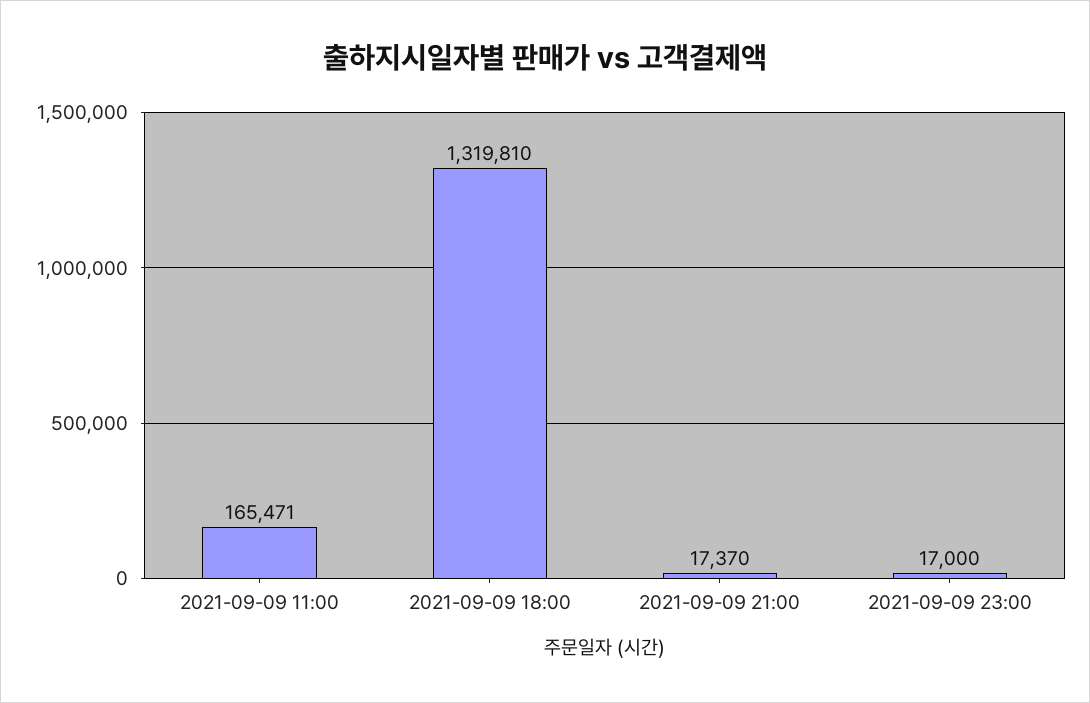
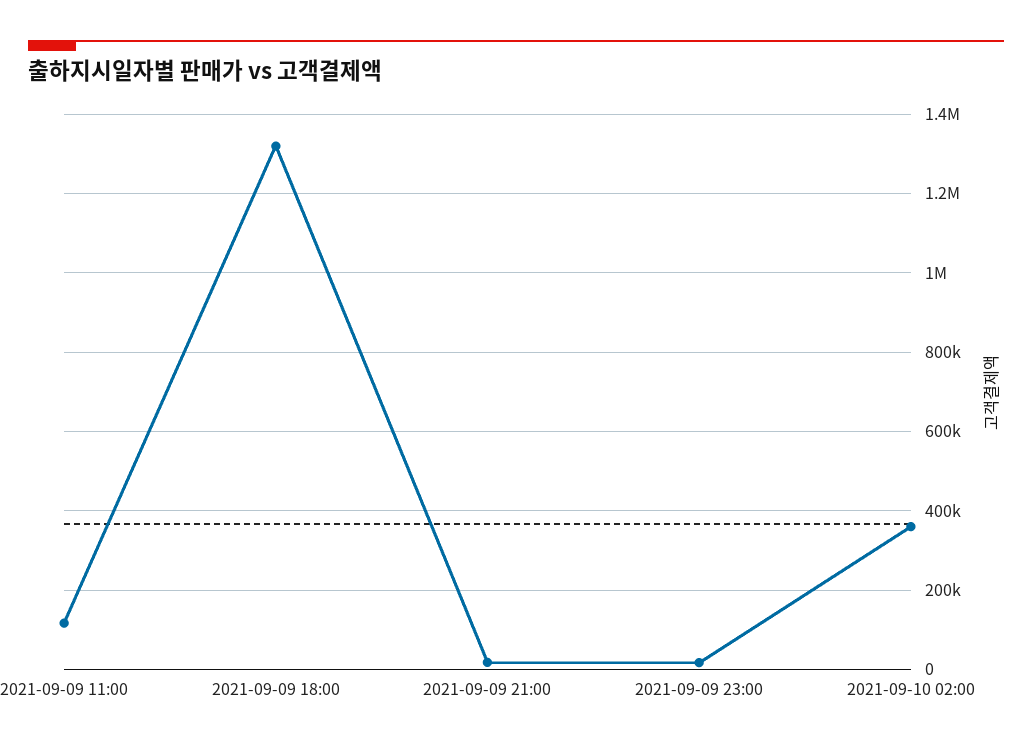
2021-09-09 11:00: 165471 -> 120000
2021-09-10 02:00: none -> 360000

